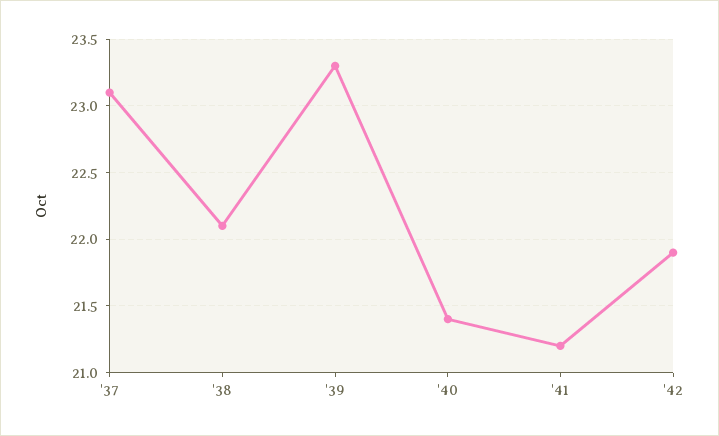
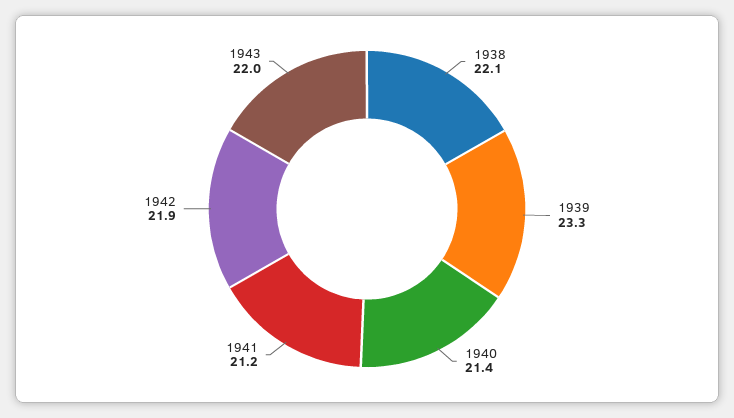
'37: 23.1 -> none
1943: none -> 22

